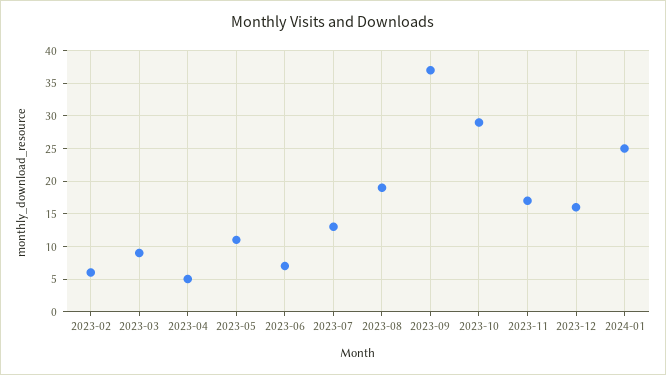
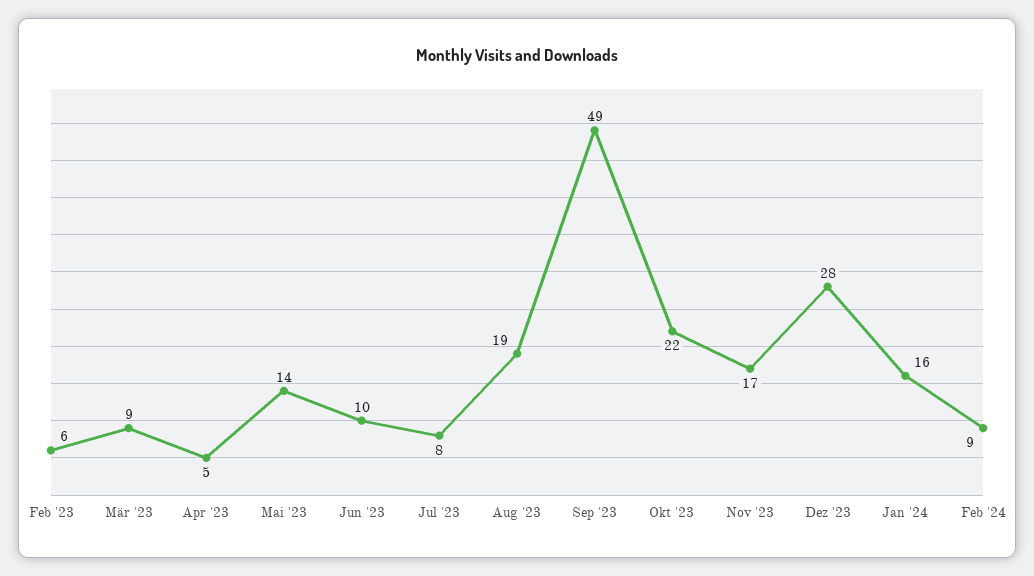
2023-05: 11 -> 14
2023-06: 7 -> 10
2023-07: 13 -> 8
2023-09: 37 -> 49
2023-10: 29 -> 22
2023-12: 16 -> 28
2024-01: 25 -> 16
Feb '24: none -> 9

